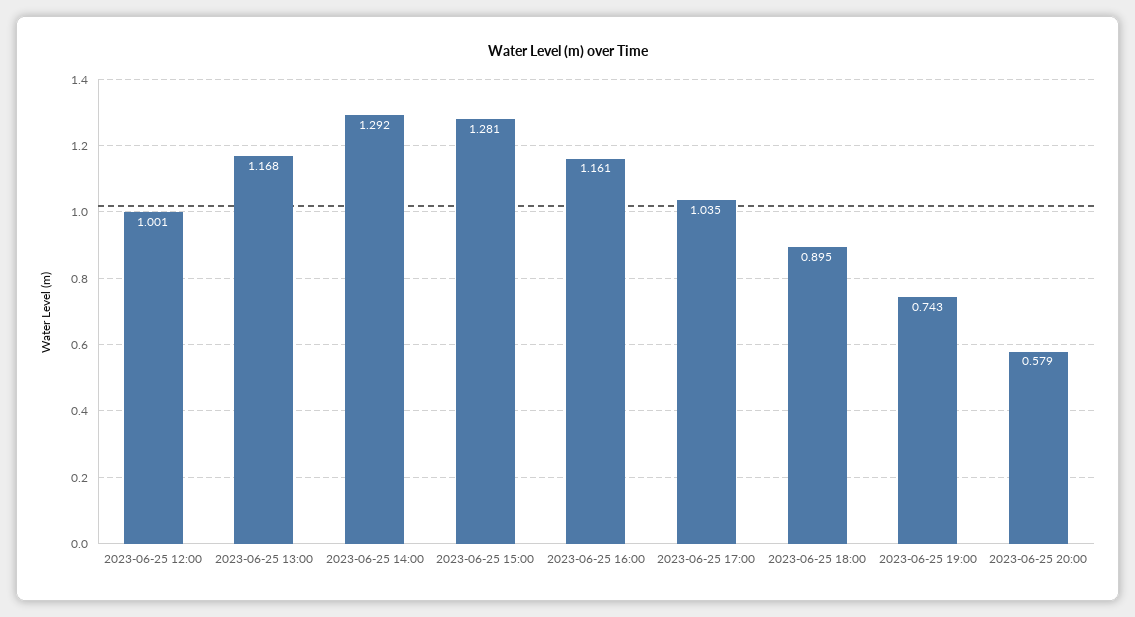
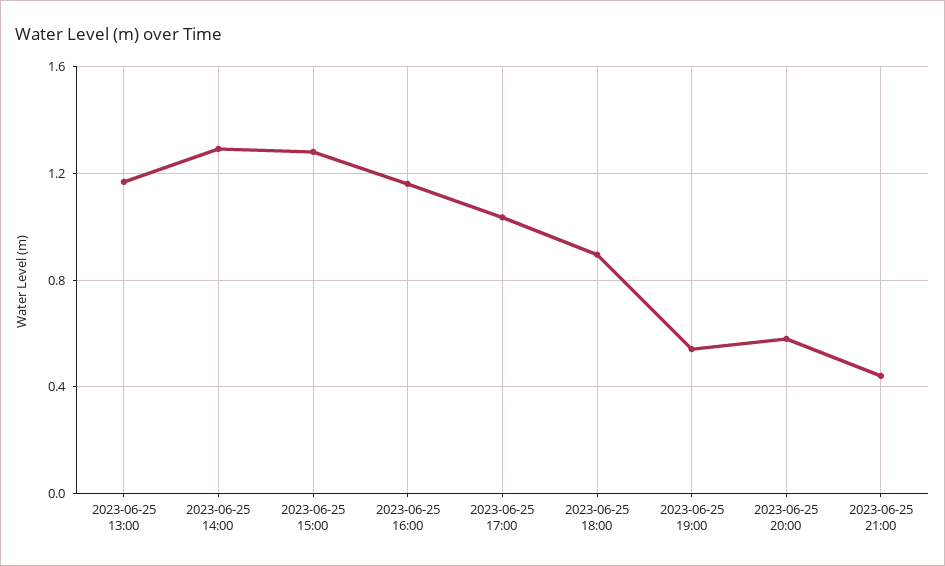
2023-06-25 12:00: 1.001 -> none
2023-06-25 19:00: 0.743 -> 0.55
2023-06-25 21:00: none -> 0.45

